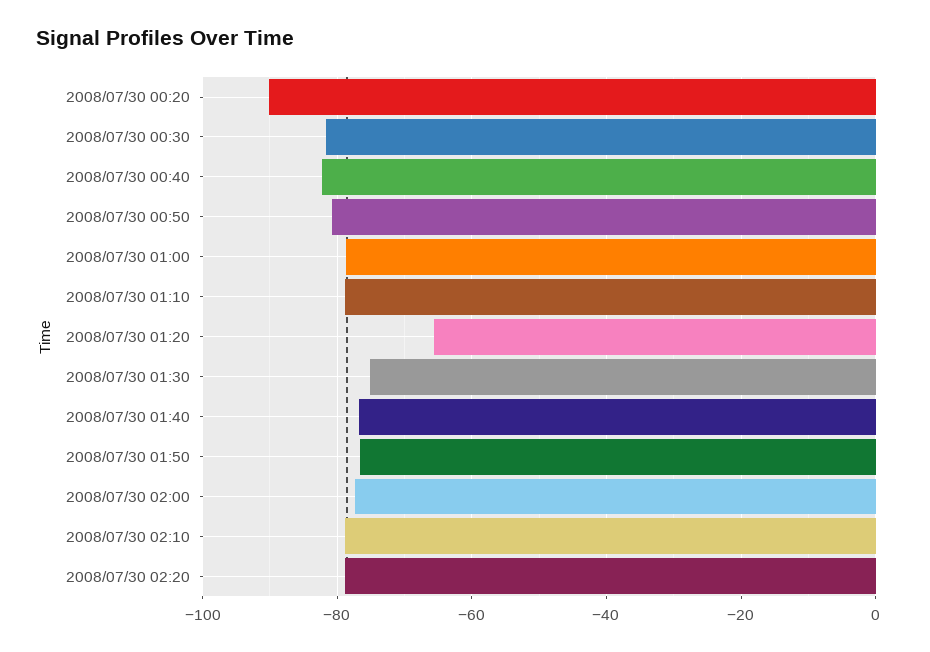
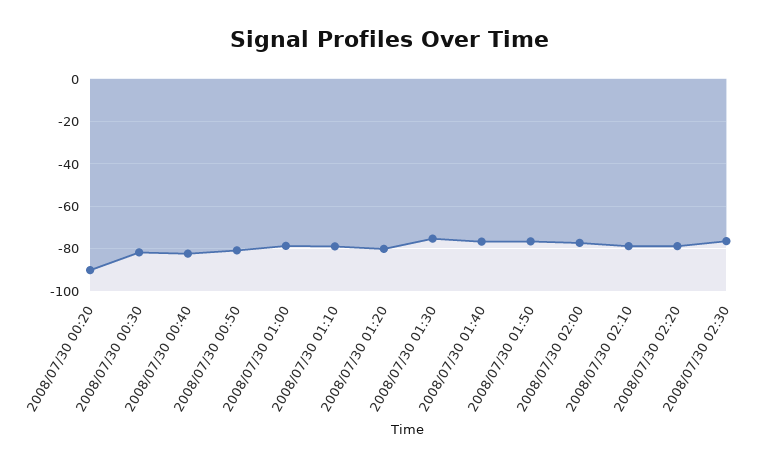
2008/07/30 01:20: -66 -> -80
2008/07/30 02:30: none -> -75

